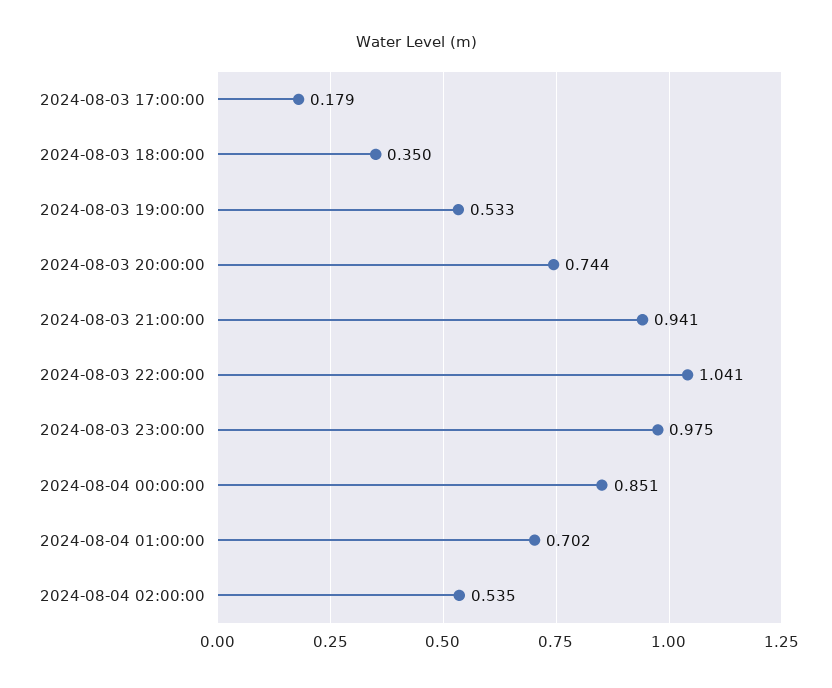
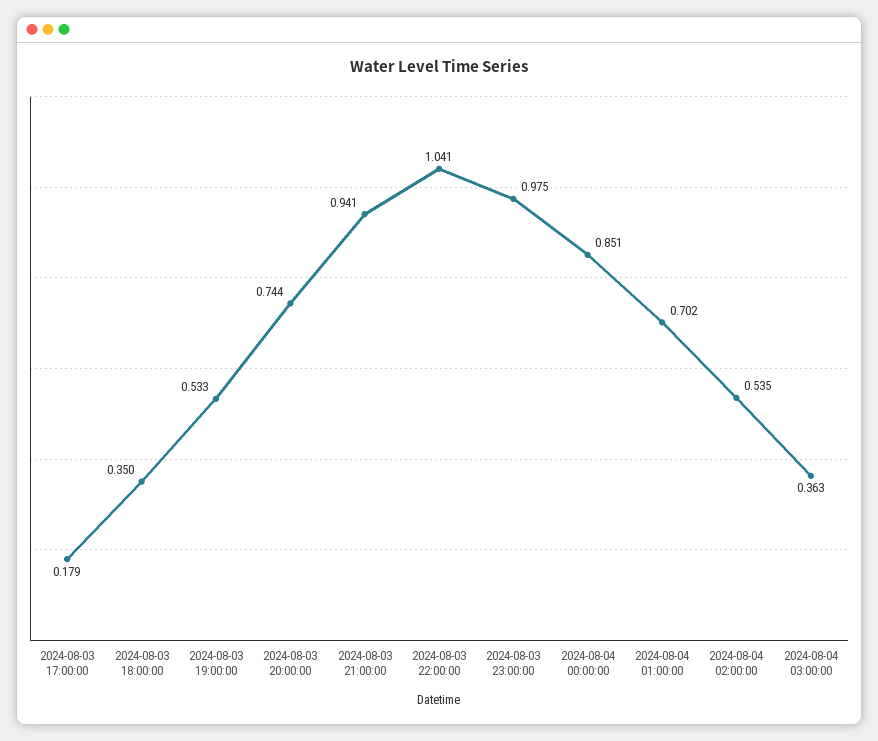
2024-08-04 03:00:00: none -> 0.363

